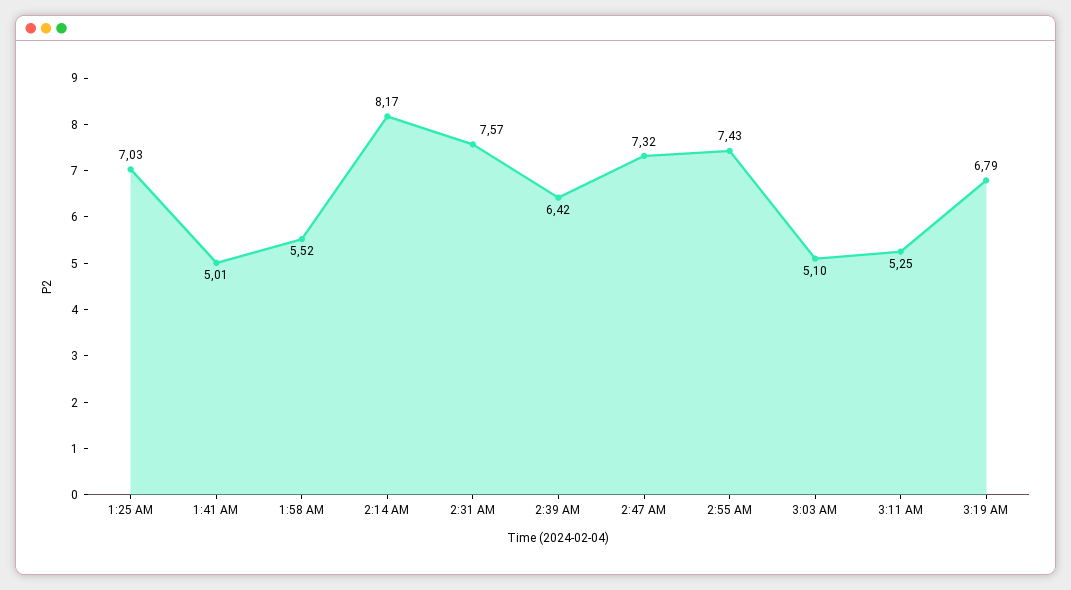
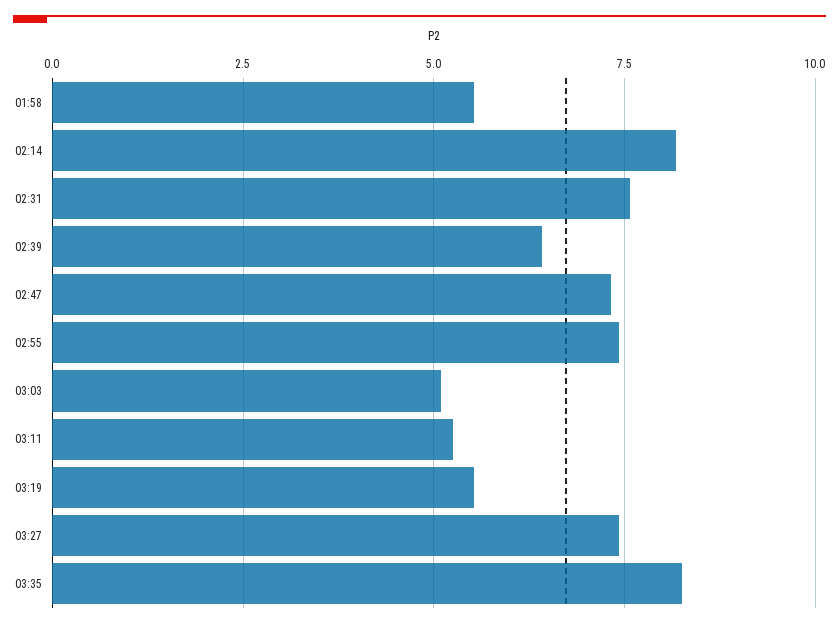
1:25 AM: 7.03 -> none
1:41 AM: 5.01 -> none
3:19 AM: 6.79 -> 5.5
03:27: none -> 7.5
03:35: none -> 8.25

